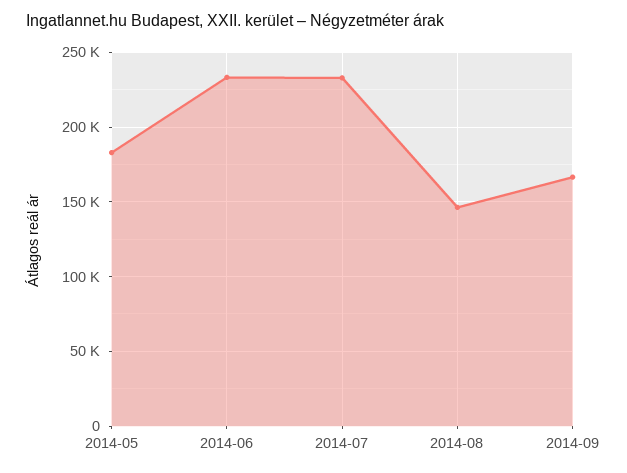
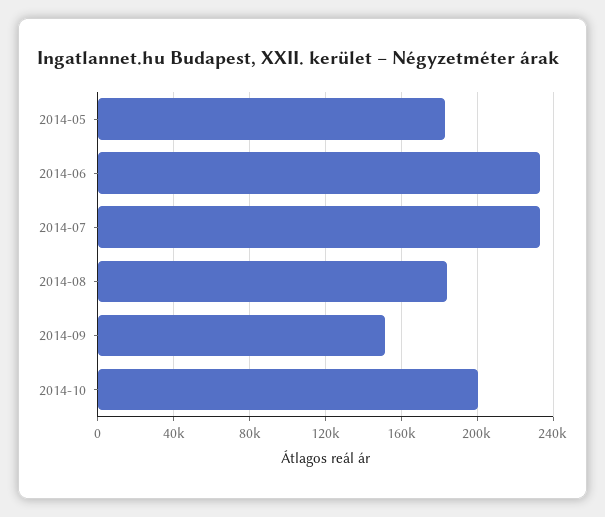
2014-08: 145000 -> 185000
2014-09: 165000 -> 150000
2014-10: none -> 200000

